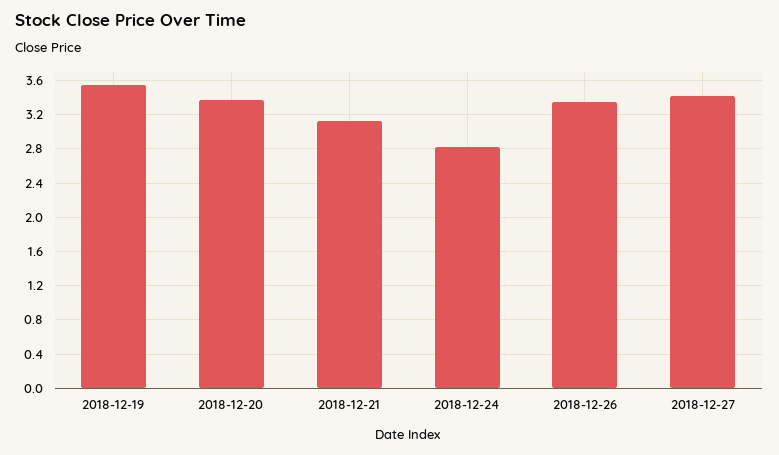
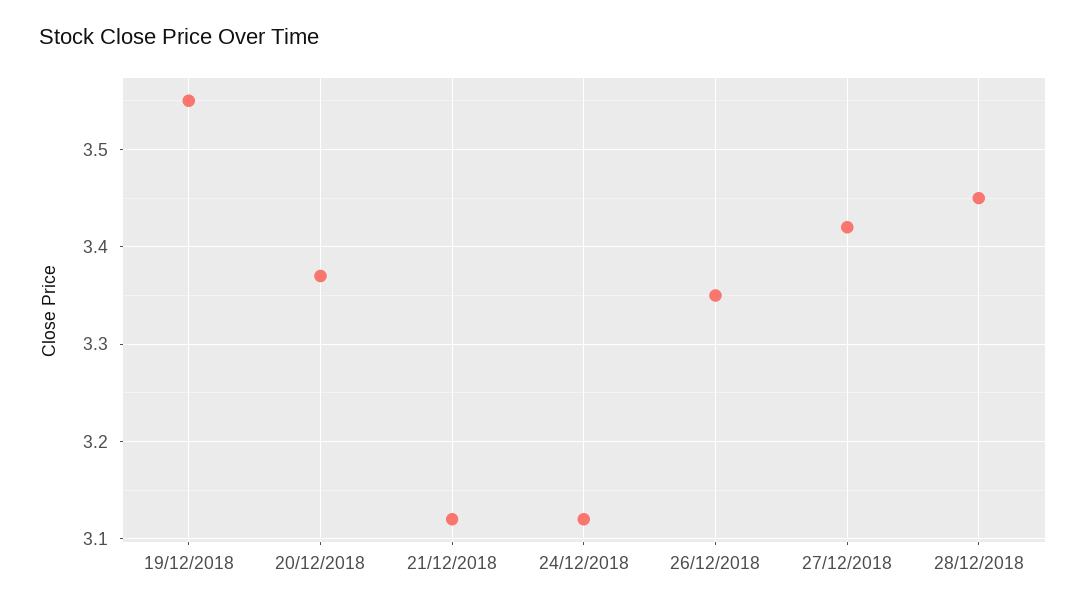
2018-12-24: 2.8 -> 3.12
28/12/2018: none -> 3.45

